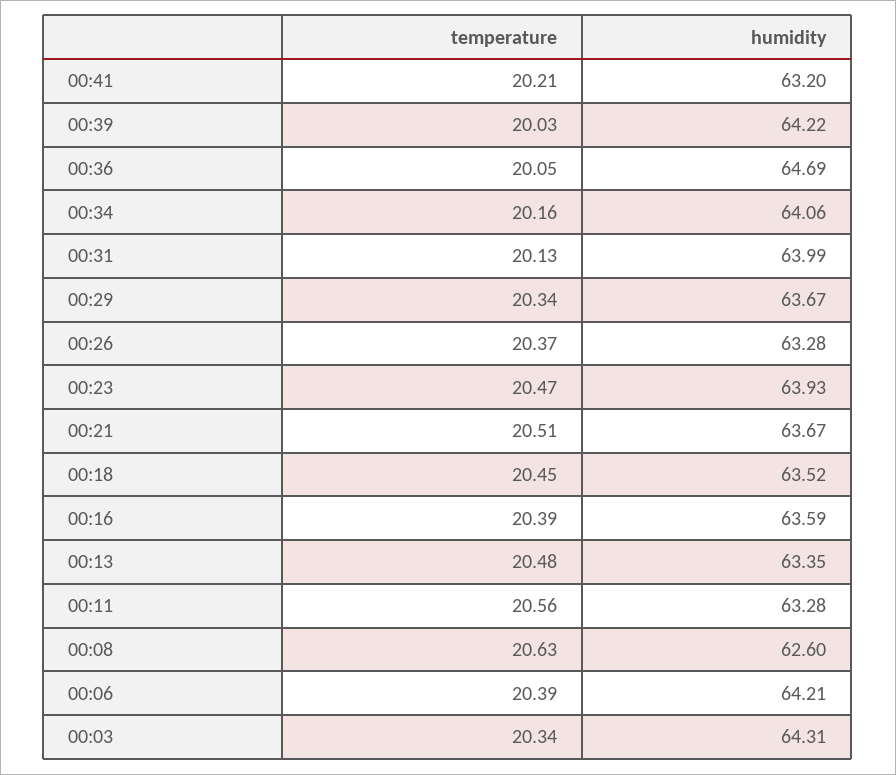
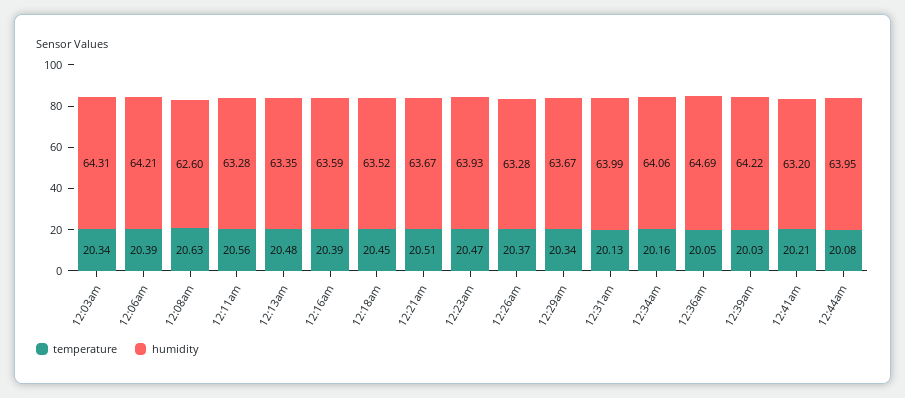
temperature, 12:44am: none -> 20.08
humidity, 12:44am: none -> 63.95

